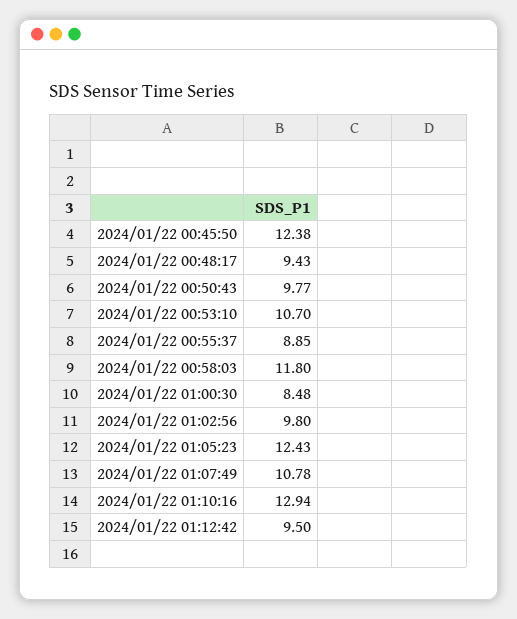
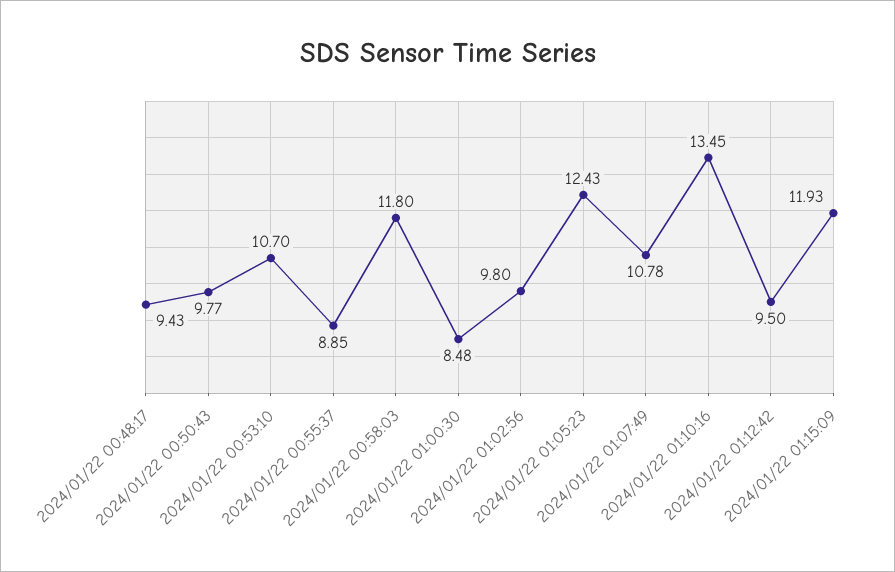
2024/01/22 00:45:50: 12.38 -> none
2024/01/22 01:10:16: 12.94 -> 13.45
2024/01/22 01:15:09: none -> 11.93

